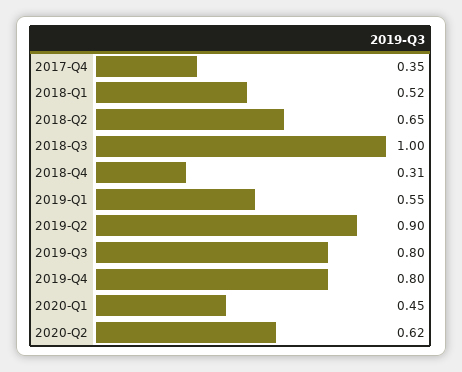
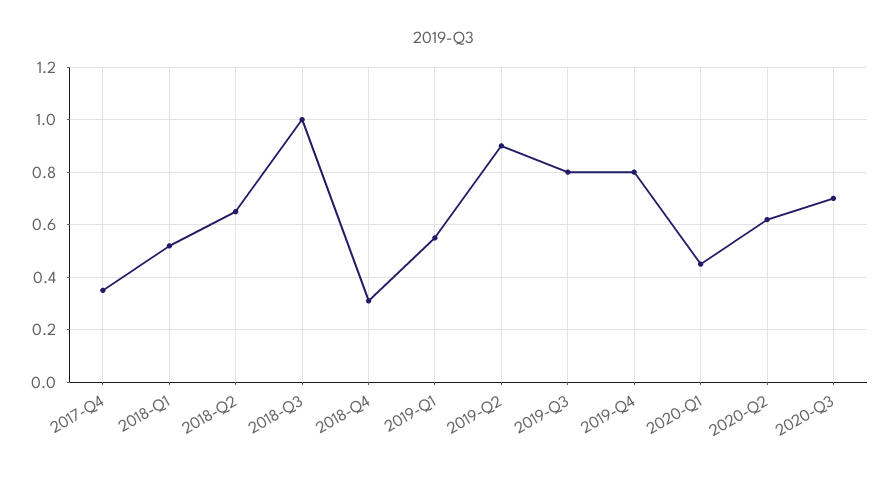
2020-Q3: none -> 0.7

